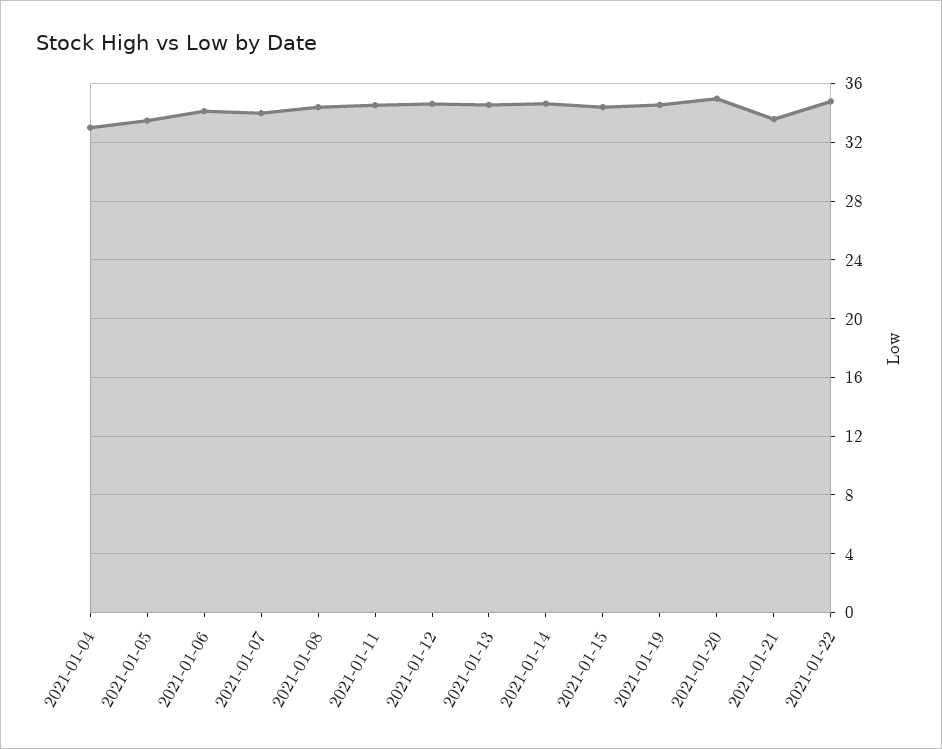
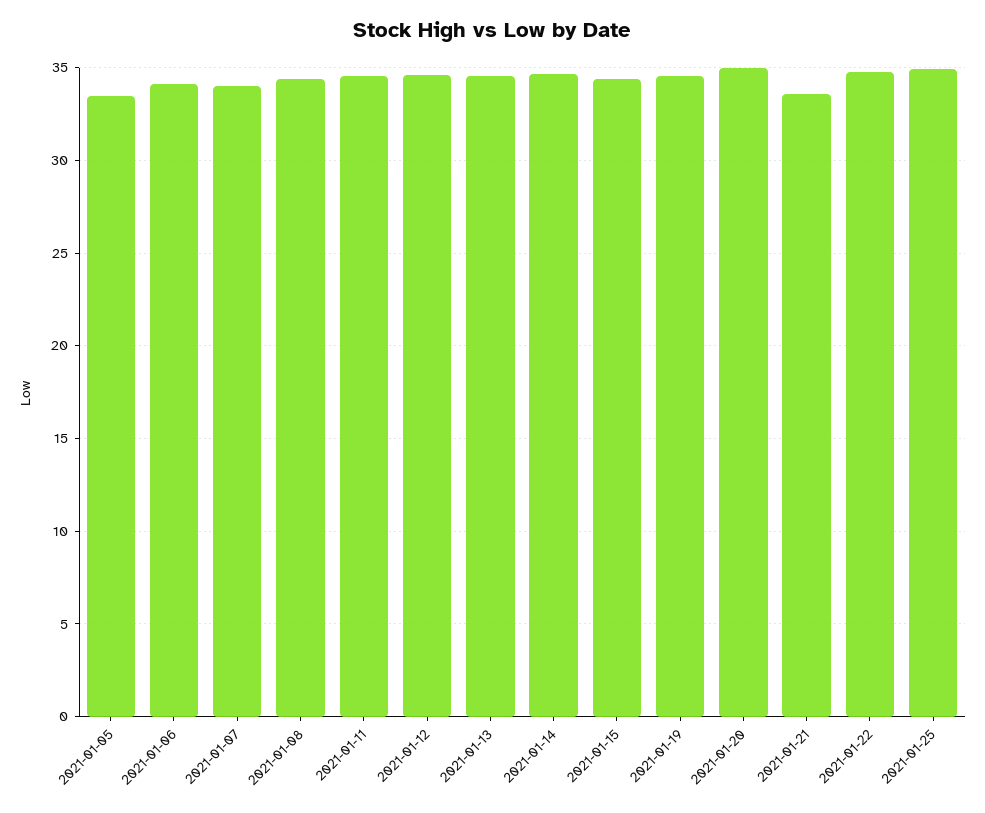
2021-01-04: 33 -> none
2021-01-25: none -> 35

